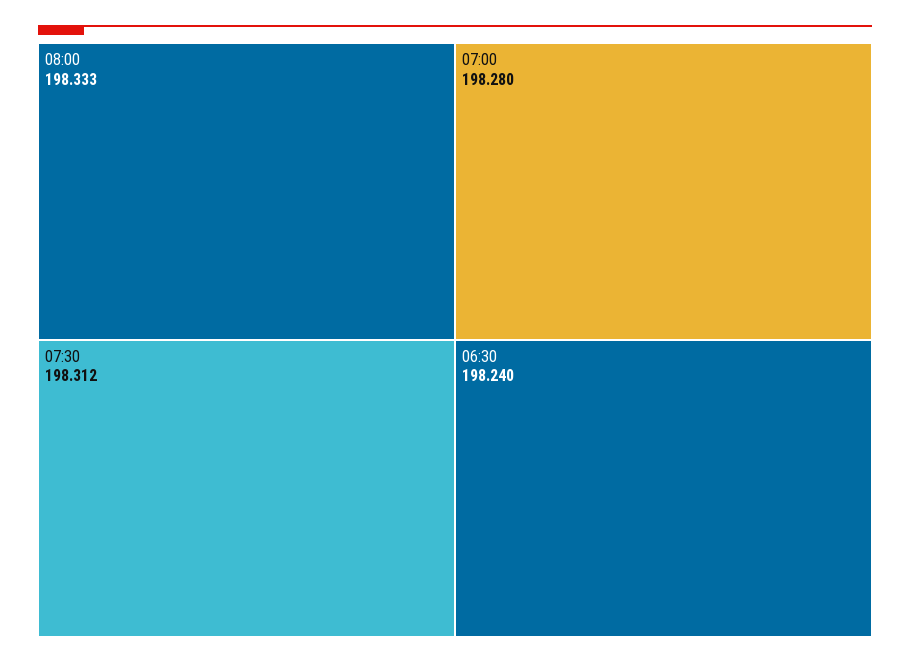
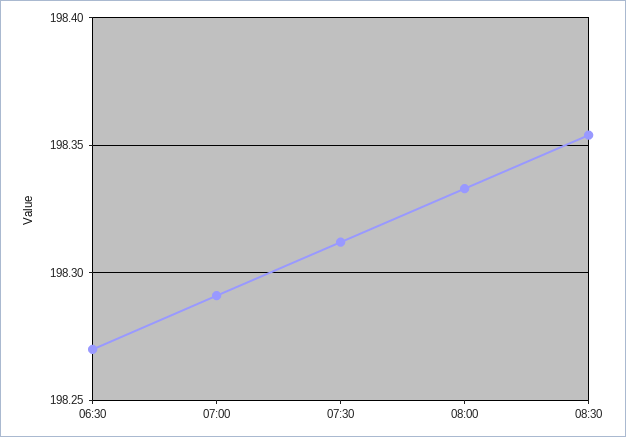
07:00: 198.28 -> 198.29
06:30: 198.24 -> 198.27
08:30: none -> 198.355

